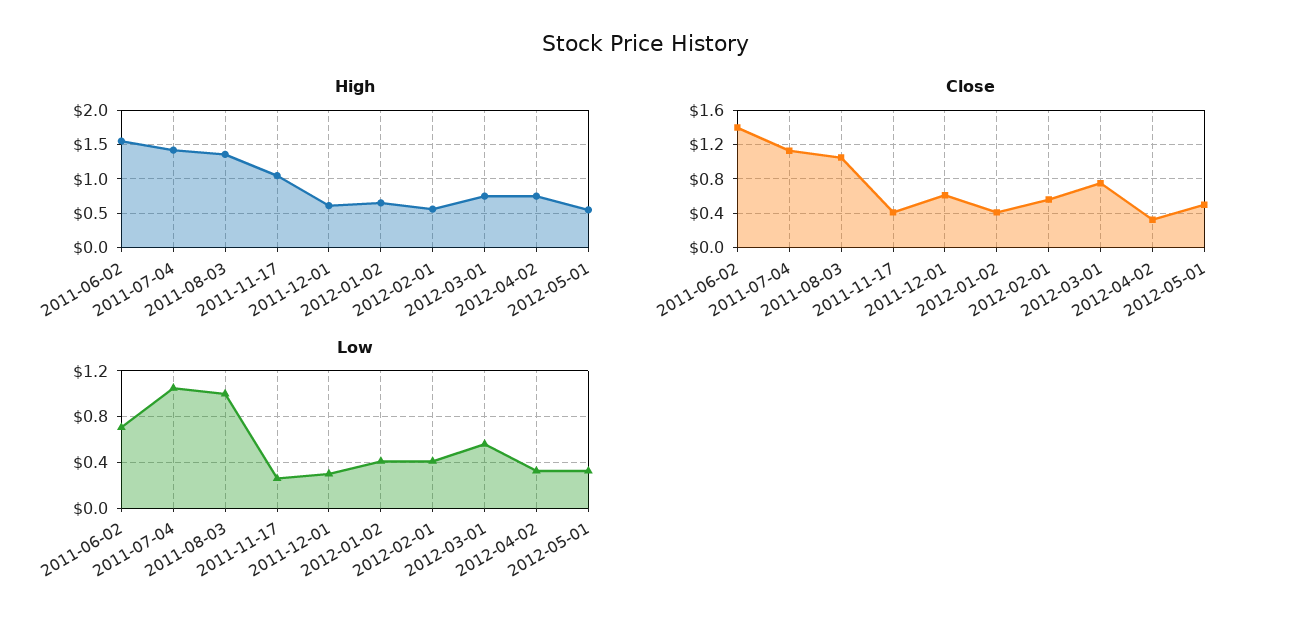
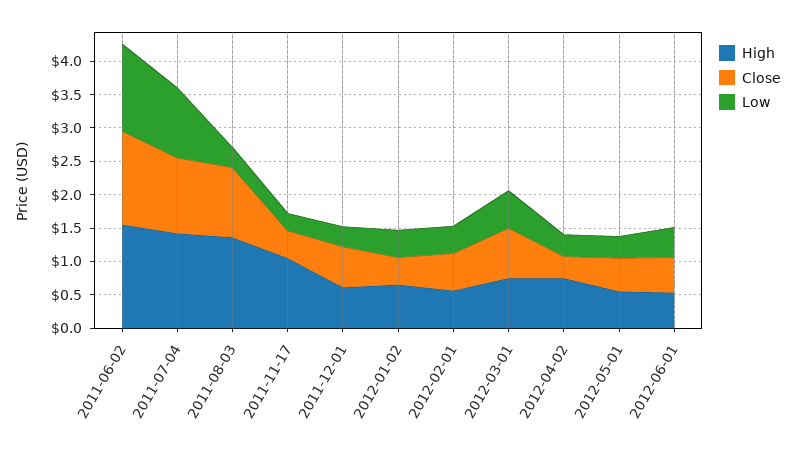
Low, 2011-06-02: 0.7 -> 1.25
Low, 2011-08-03: 1 -> 0.25
High, 2012-06-01: none -> 0.5
Close, 2012-06-01: none -> 0.5
Low, 2012-06-01: none -> 0.5

